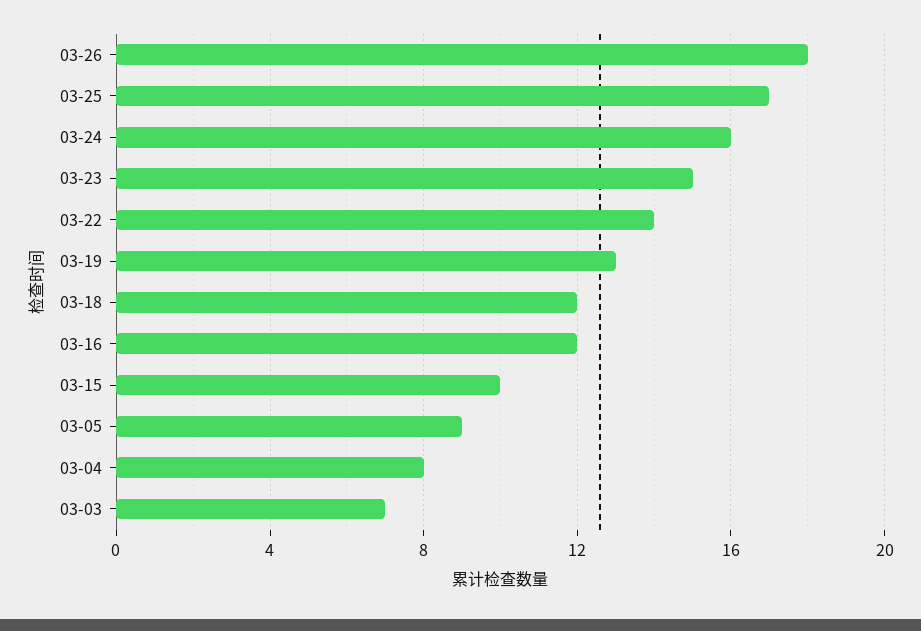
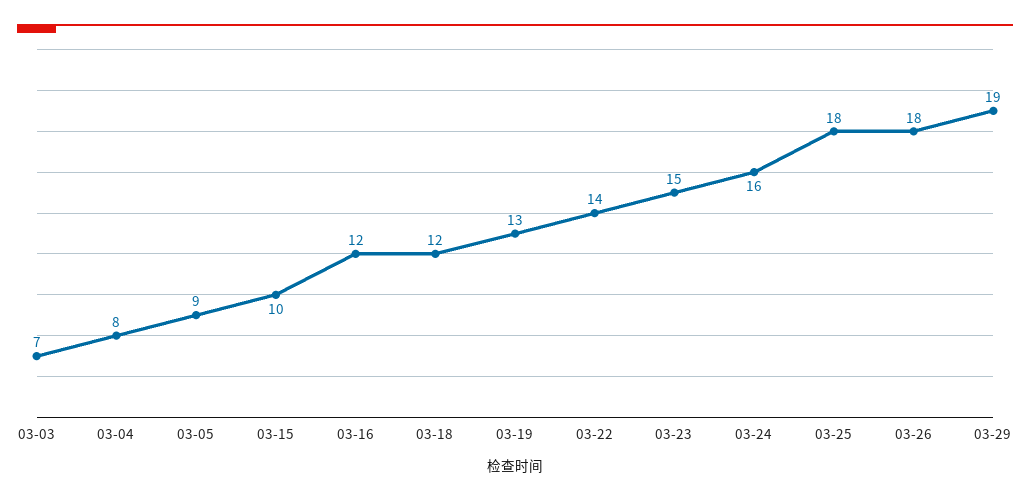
03-25: 17 -> 18
03-29: none -> 19

